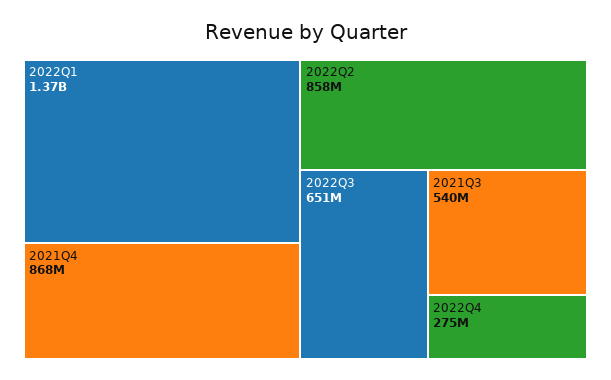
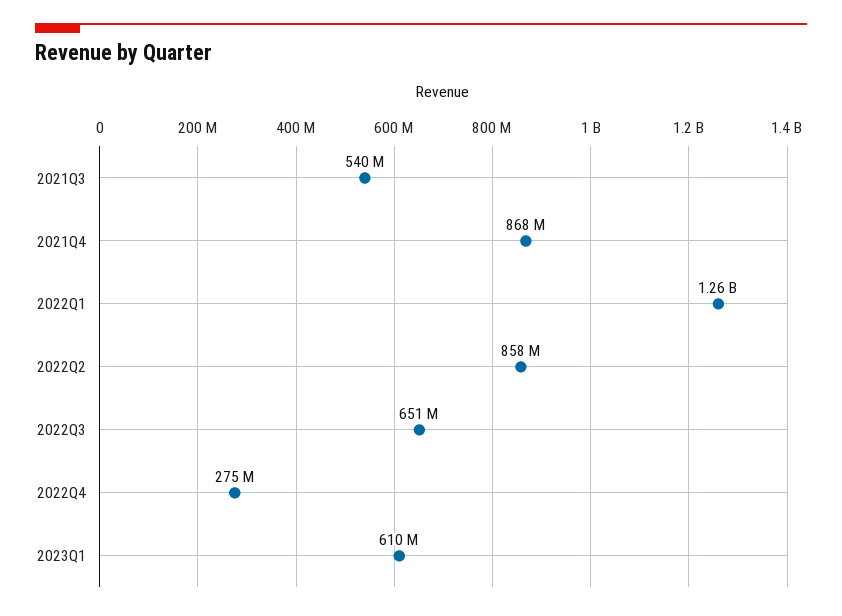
2022Q1: 1370000000 -> 1260000000
2023Q1: none -> 610000000

